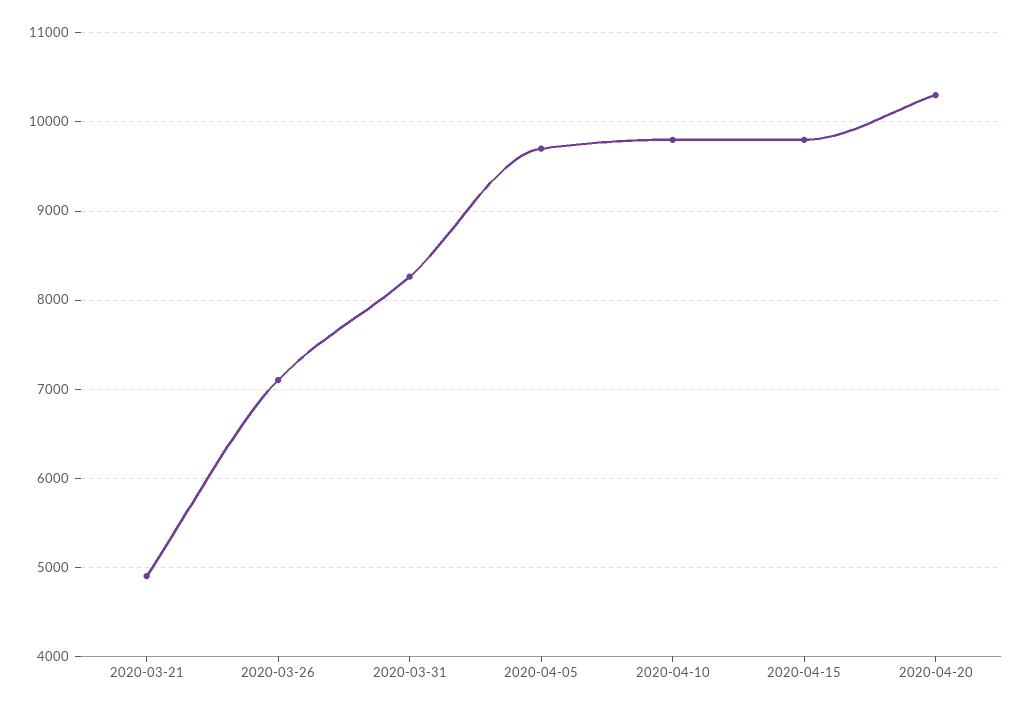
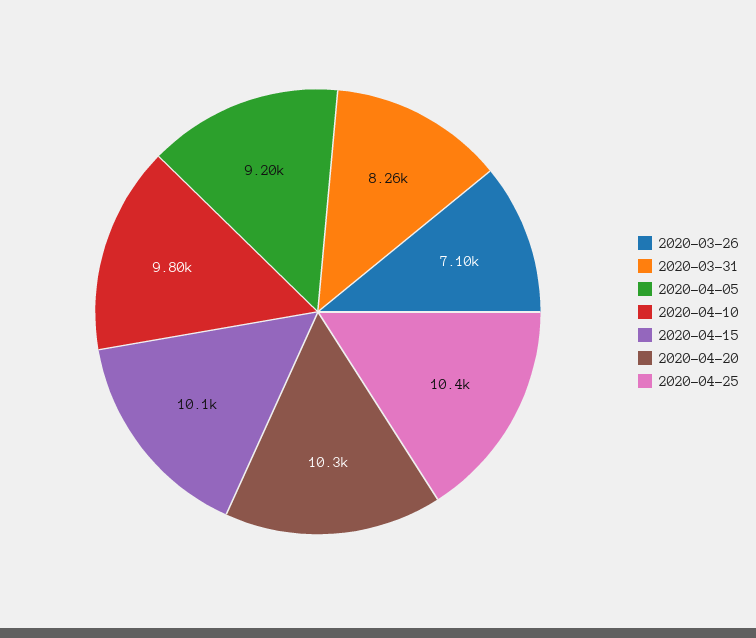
2020-03-21: 4900 -> none
2020-04-05: 9700 -> 9200
2020-04-15: 9800 -> 10100
2020-04-25: none -> 10400

